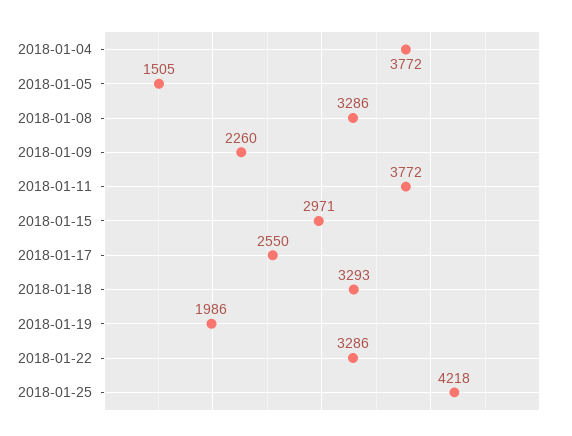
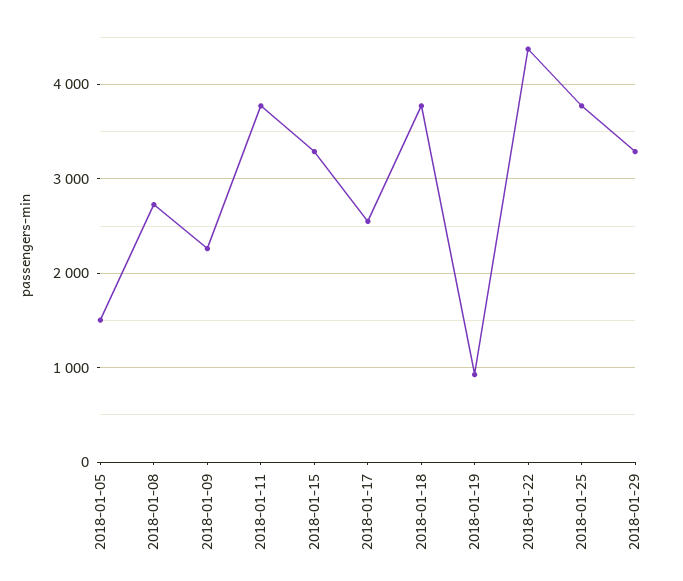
2018-01-04: 3772 -> none
2018-01-08: 3286 -> 2700
2018-01-15: 2971 -> 3300
2018-01-18: 3293 -> 3800
2018-01-19: 1986 -> 900
2018-01-22: 3286 -> 4400
2018-01-25: 4218 -> 3800
2018-01-29: none -> 3300

